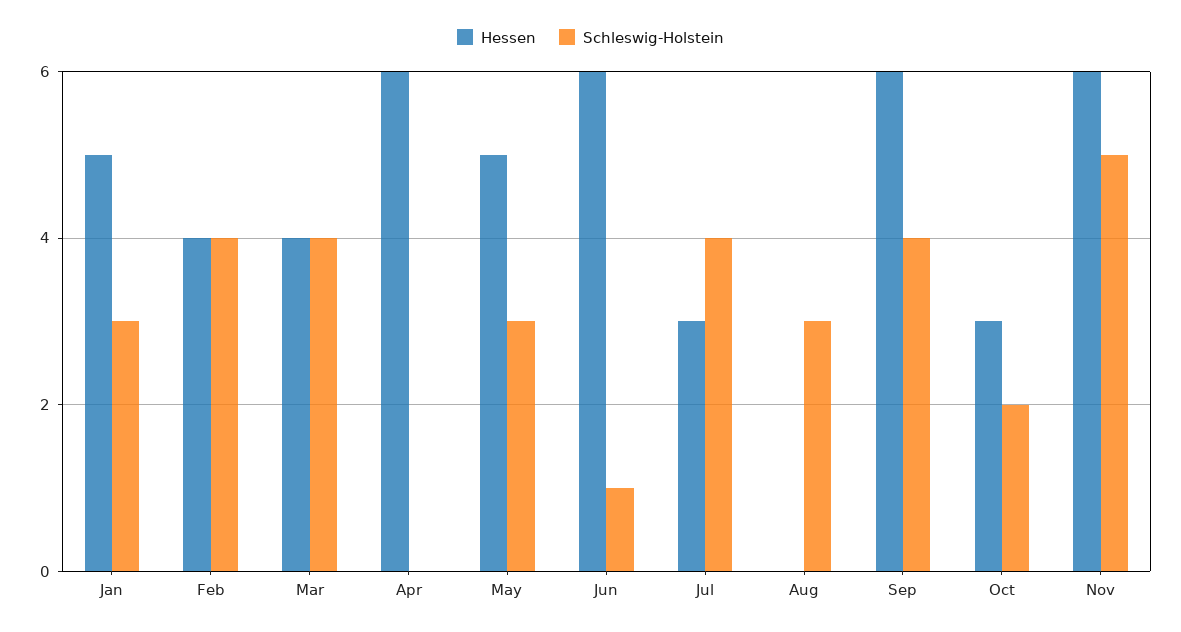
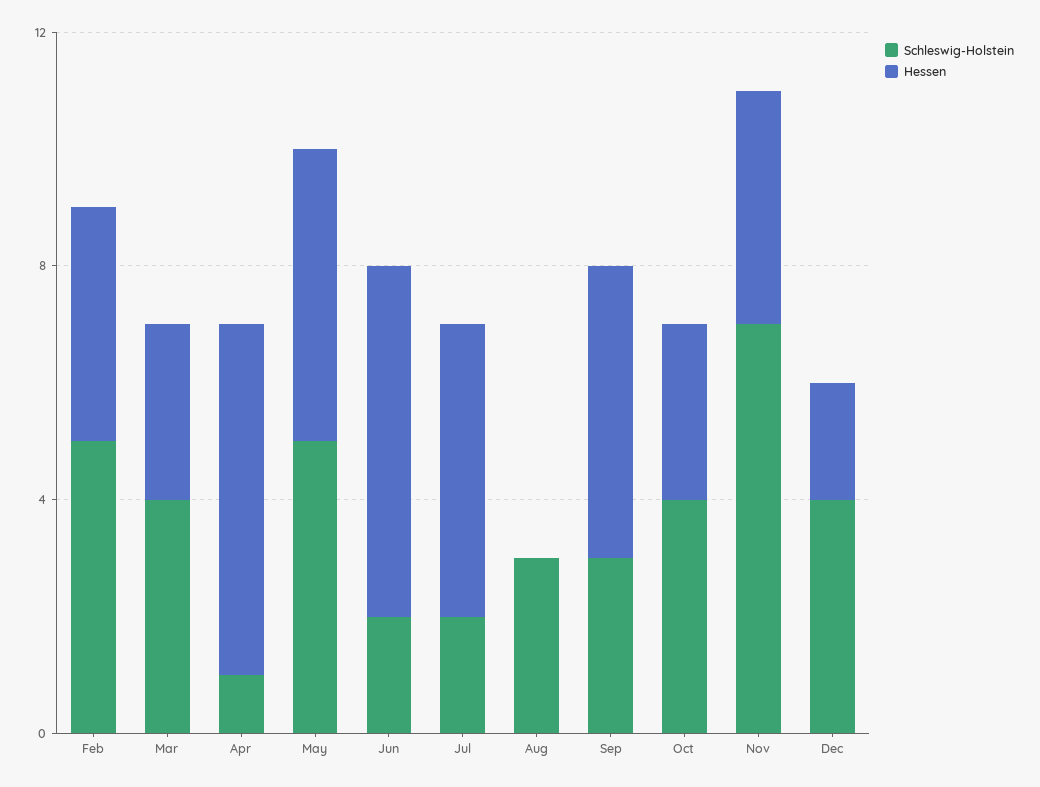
Hessen, Jan: 5 -> none
Schleswig-Holstein, Jan: 3 -> none
Schleswig-Holstein, Feb: 4 -> 5
Hessen, Mar: 4 -> 3
Schleswig-Holstein, Apr: 0 -> 1
Schleswig-Holstein, May: 3 -> 5
Schleswig-Holstein, Jun: 1 -> 2
Hessen, Jul: 3 -> 5
Schleswig-Holstein, Jul: 4 -> 2
Hessen, Sep: 6 -> 5
Schleswig-Holstein, Sep: 4 -> 3
Schleswig-Holstein, Oct: 2 -> 4
Hessen, Nov: 6 -> 4
Schleswig-Holstein, Nov: 5 -> 7
Schleswig-Holstein, Dec: none -> 4
Hessen, Dec: none -> 2

